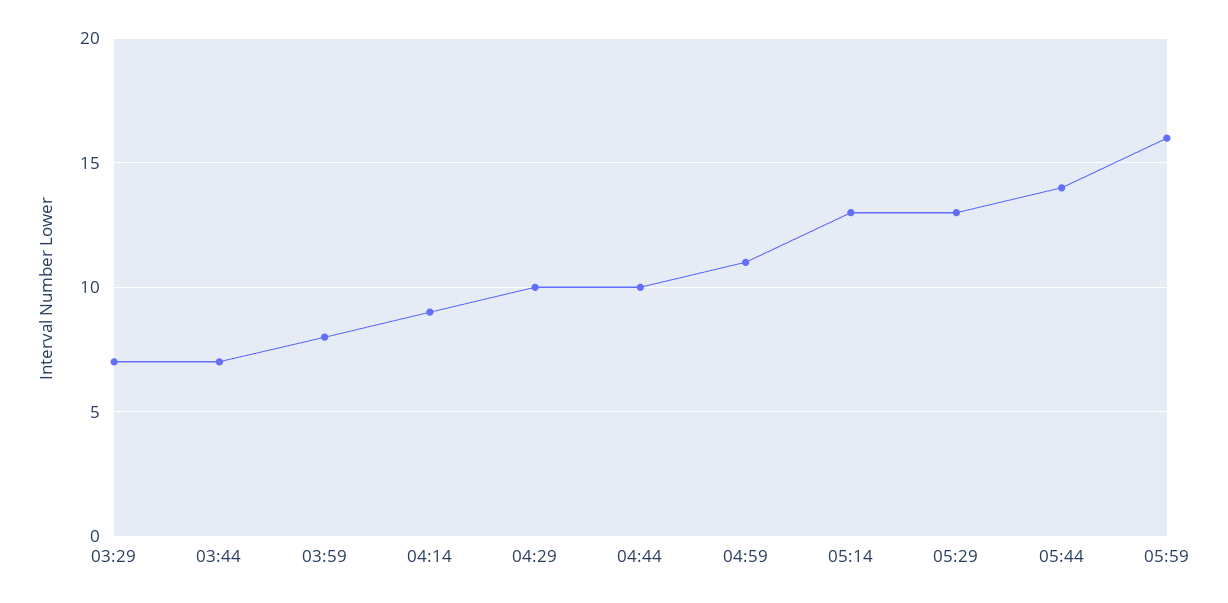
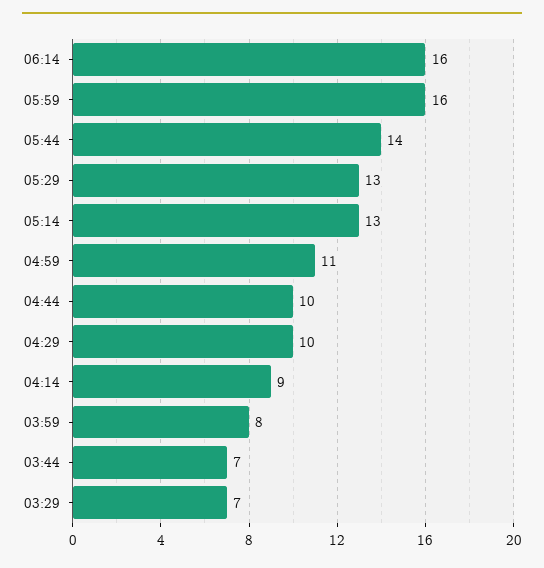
06:14: none -> 16

